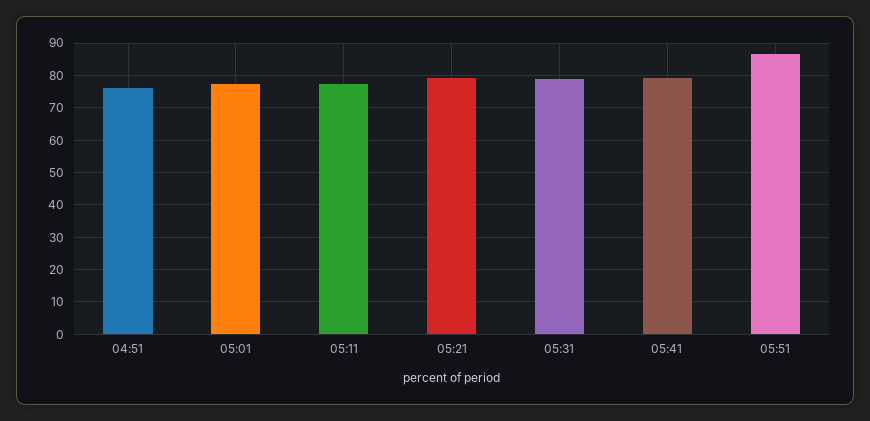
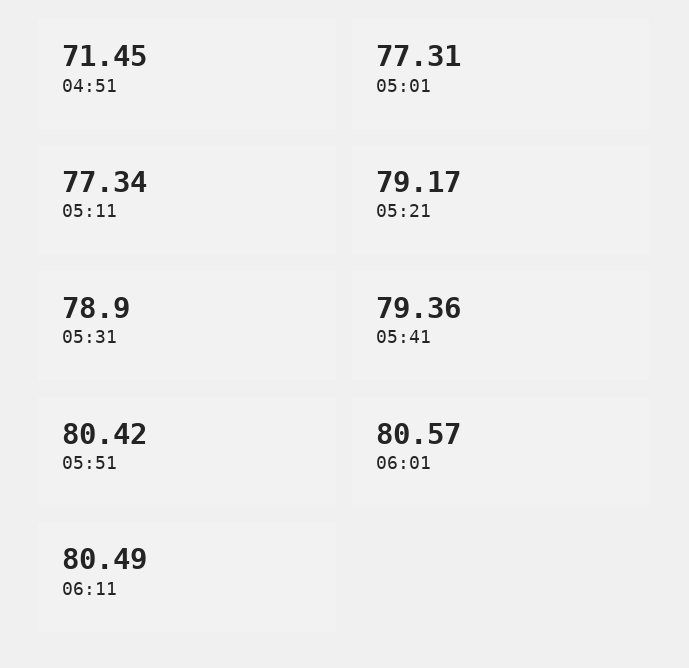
04:51: 76 -> 71.45
05:51: 86 -> 80.42
06:01: none -> 80.57
06:11: none -> 80.49

